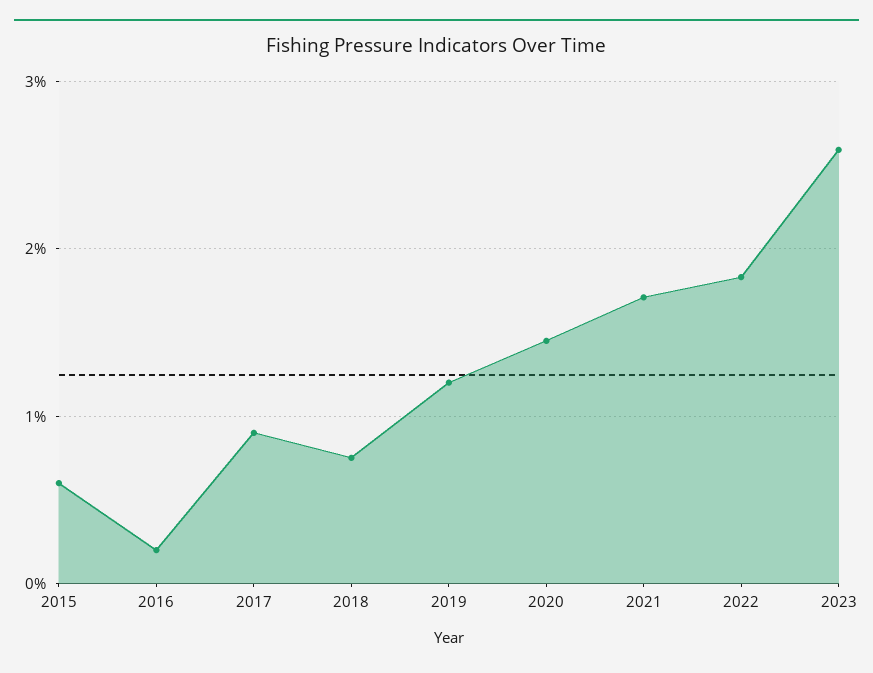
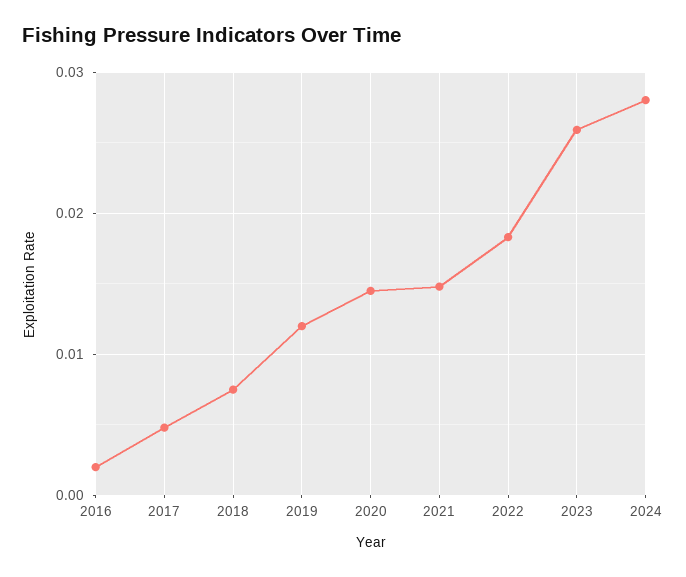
2015: 0.006 -> none
2017: 0.009 -> 0.005
2021: 0.017 -> 0.015
2024: none -> 0.028

